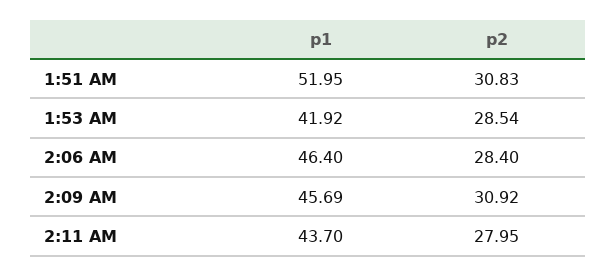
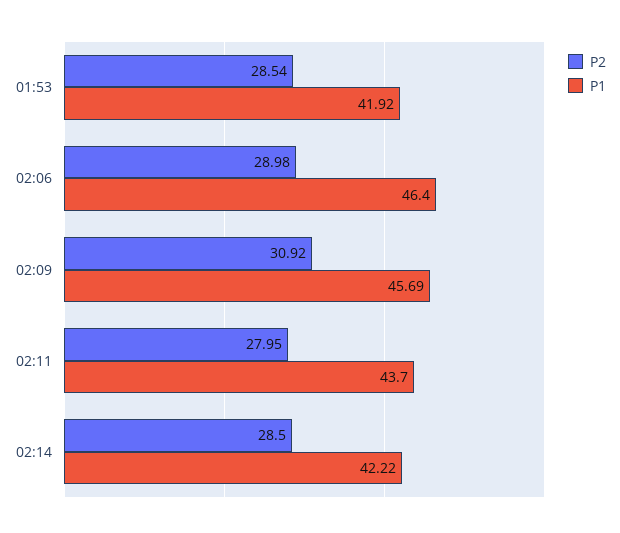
p1, 1:51 AM: 51.95 -> none
p2, 1:51 AM: 30.83 -> none
p2, 2:06 AM: 28.4 -> 28.98
p2, 02:14: none -> 28.5
p1, 02:14: none -> 42.22

